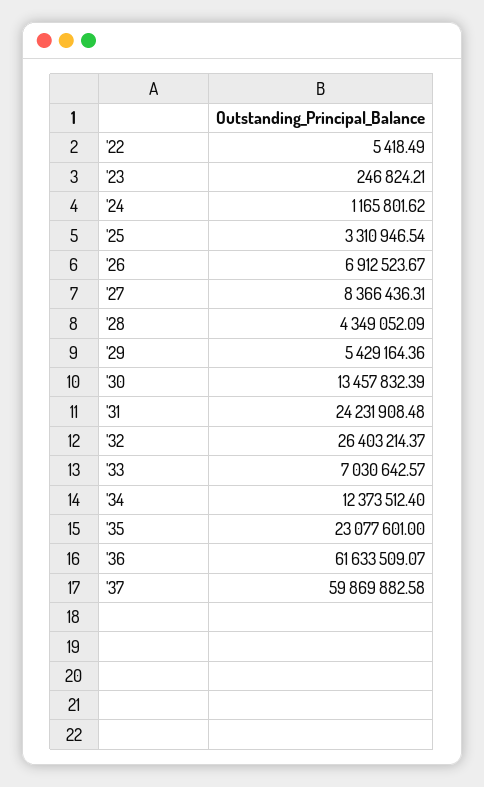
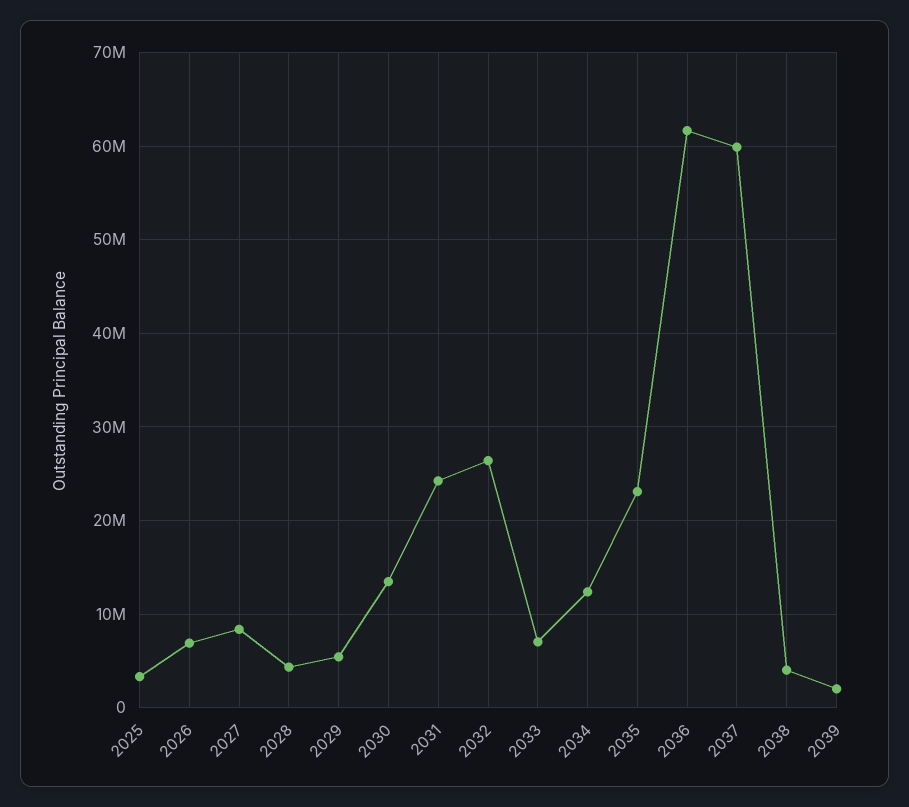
'22: 5418.49 -> none
'23: 246824.21 -> none
'24: 1165801.62 -> none
2038: none -> 4000000
2039: none -> 2000000

